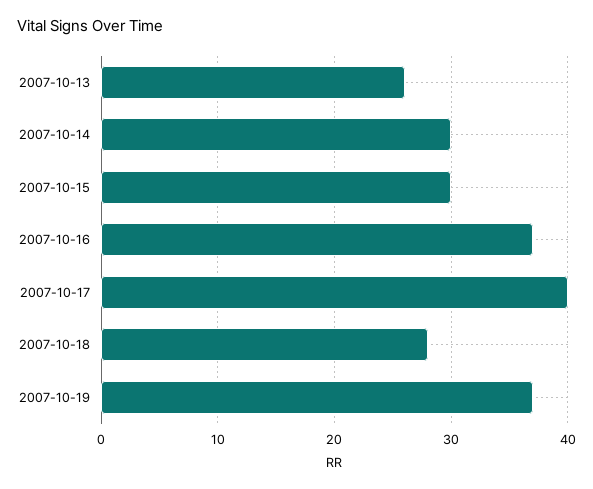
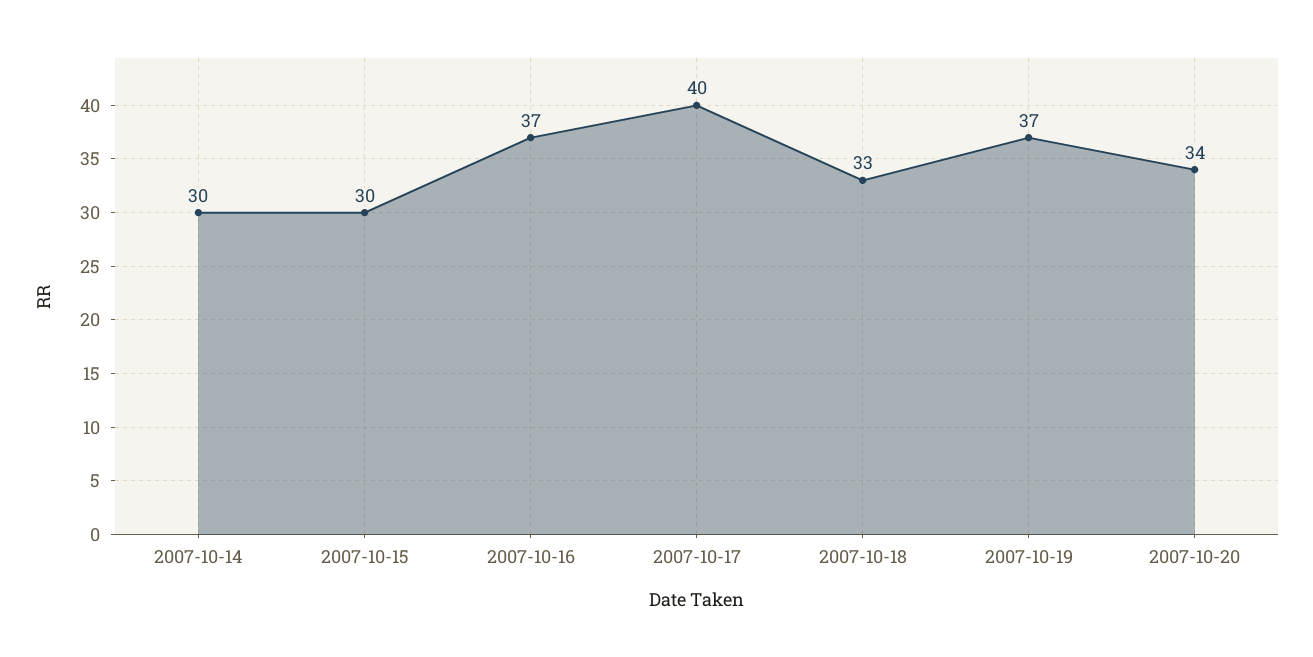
2007-10-13: 26 -> none
2007-10-18: 28 -> 33
2007-10-20: none -> 34

